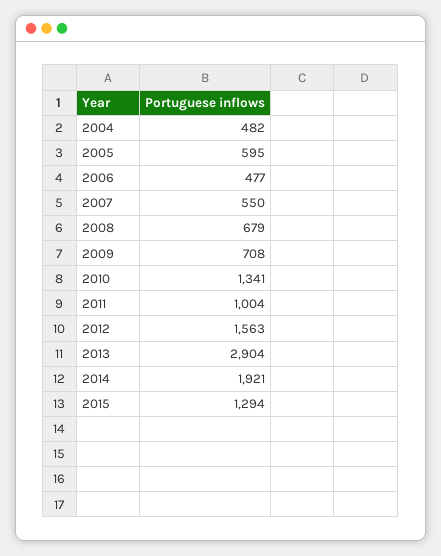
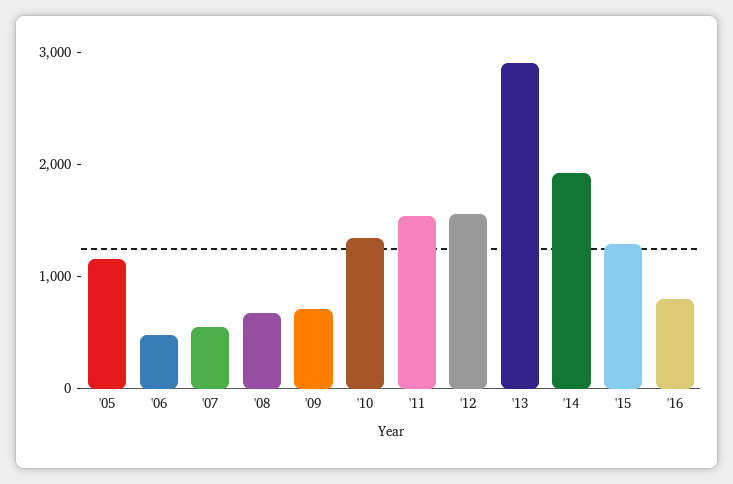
2004: 482 -> none
2005: 595 -> 1200
2011: 1004 -> 1600
'16: none -> 800

